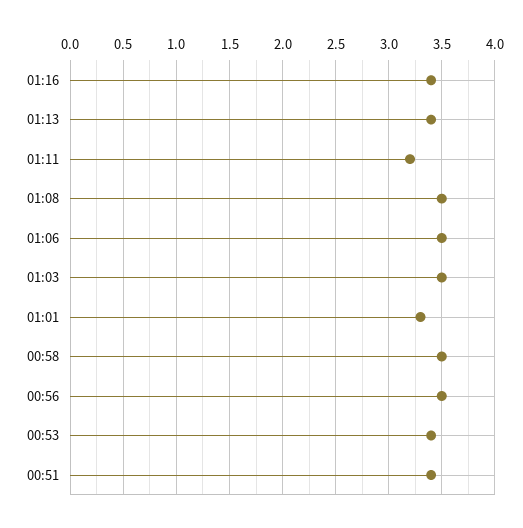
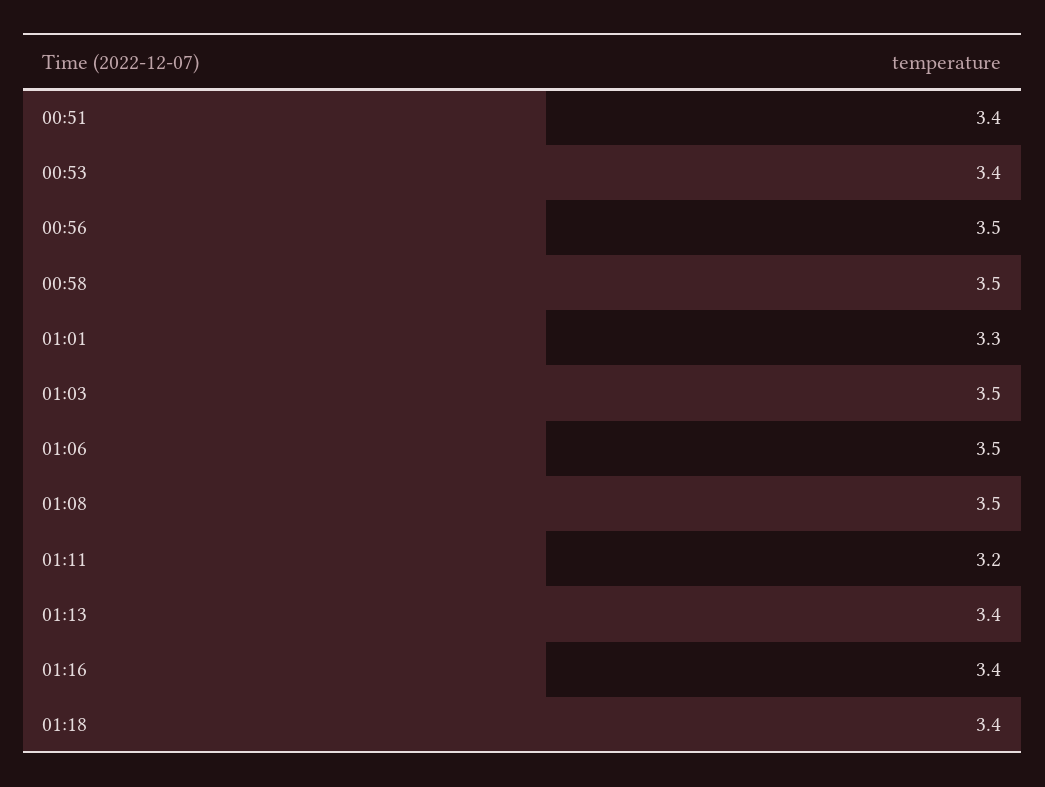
01:18: none -> 3.4

